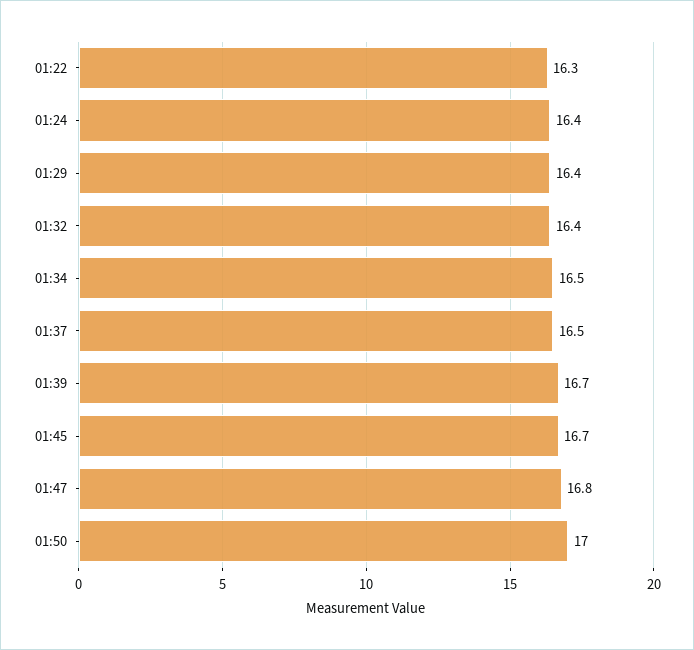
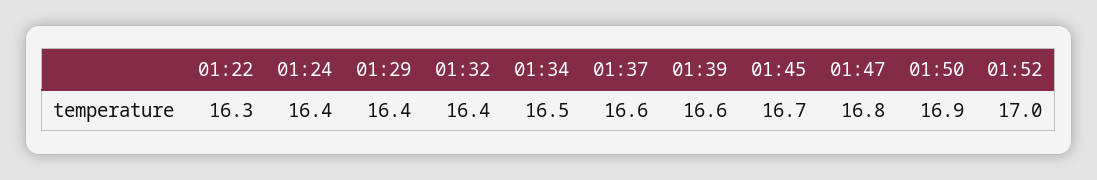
01:37: 16.5 -> 16.6
01:39: 16.7 -> 16.6
01:50: 17 -> 16.9
01:52: none -> 17

